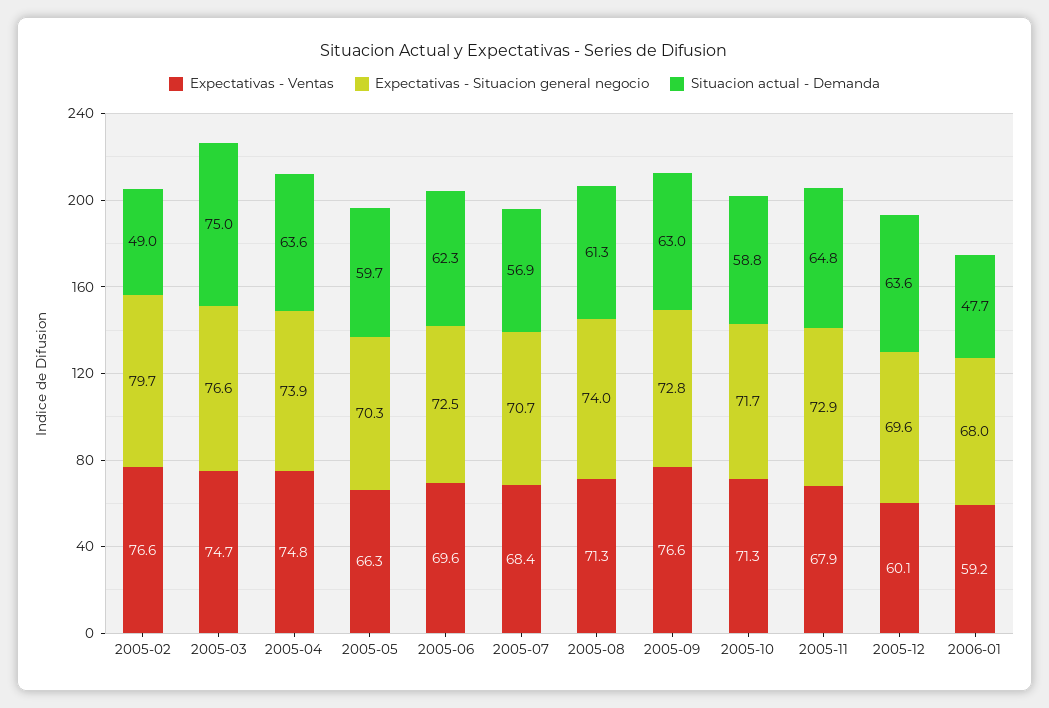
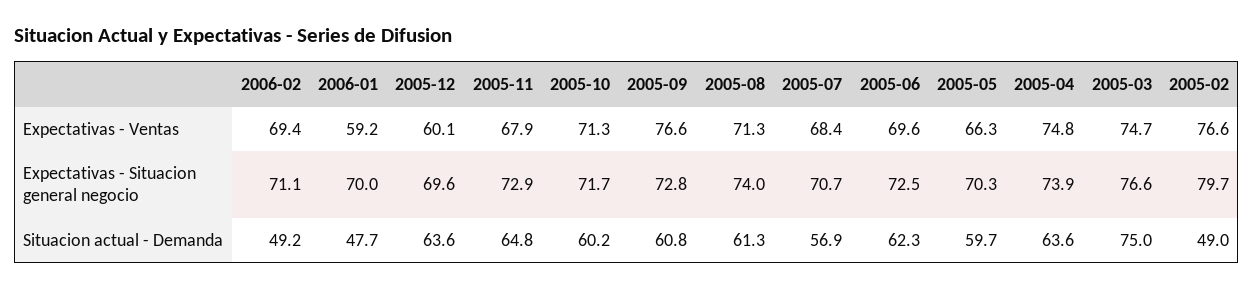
Situacion actual - Demanda, 2005-09: 63 -> 60.8
Situacion actual - Demanda, 2005-10: 58.8 -> 60.2
Expectativas - Situacion general negocio, 2006-01: 68 -> 70
Expectativas - Ventas, 2006-02: none -> 69.4
Expectativas - Situacion general negocio, 2006-02: none -> 71.1
Situacion actual - Demanda, 2006-02: none -> 49.2

